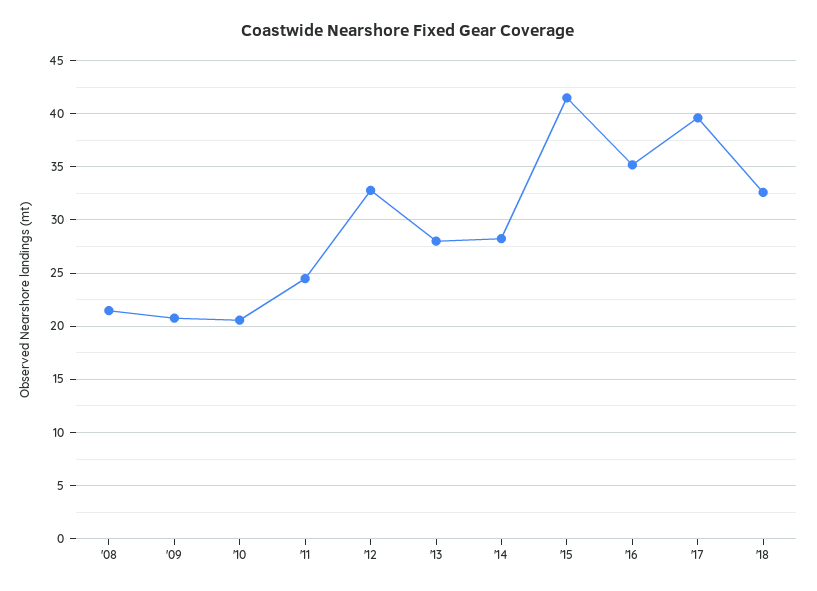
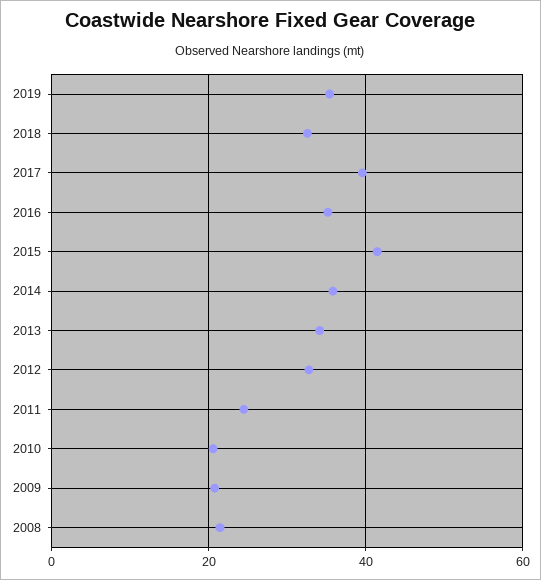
'13: 28 -> 34
'14: 28 -> 36
2019: none -> 36

